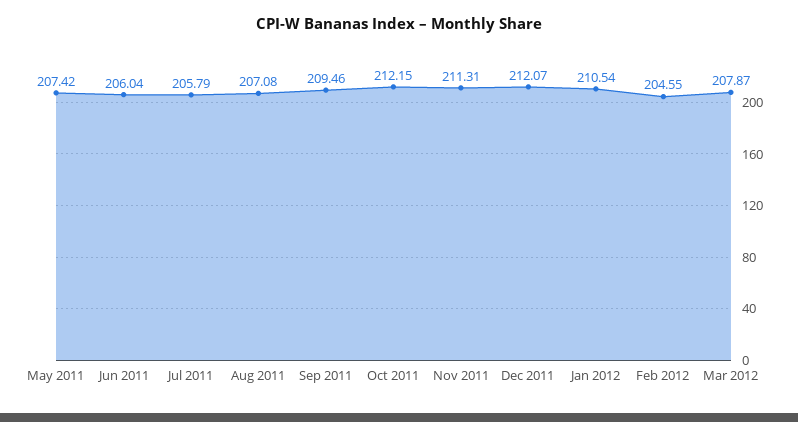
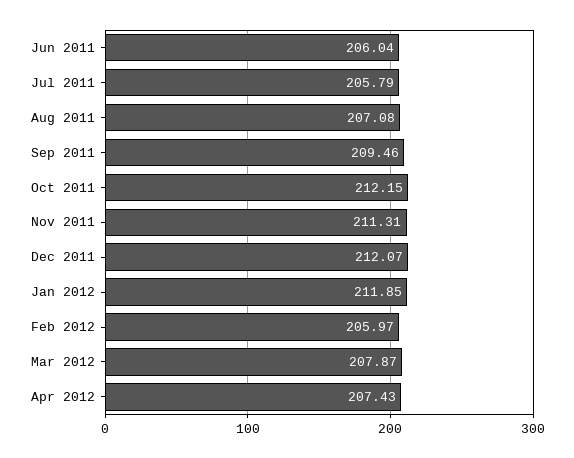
May 2011: 207.42 -> none
Jan 2012: 210.54 -> 211.85
Feb 2012: 204.55 -> 205.97
Apr 2012: none -> 207.43

